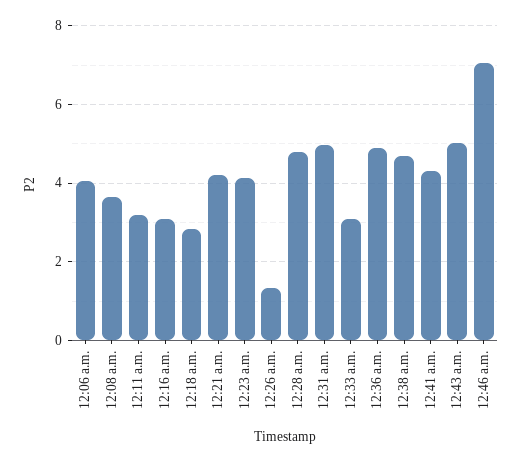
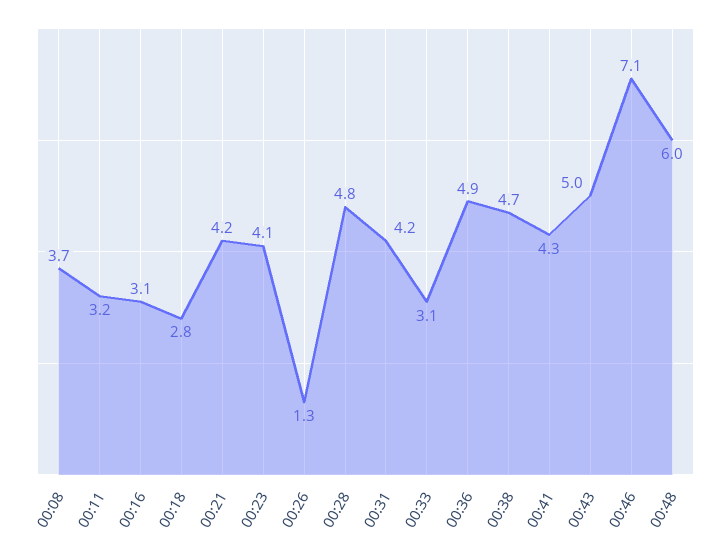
12:06 a.m.: 4 -> none
12:31 a.m.: 5 -> 4.2
00:48: none -> 6

